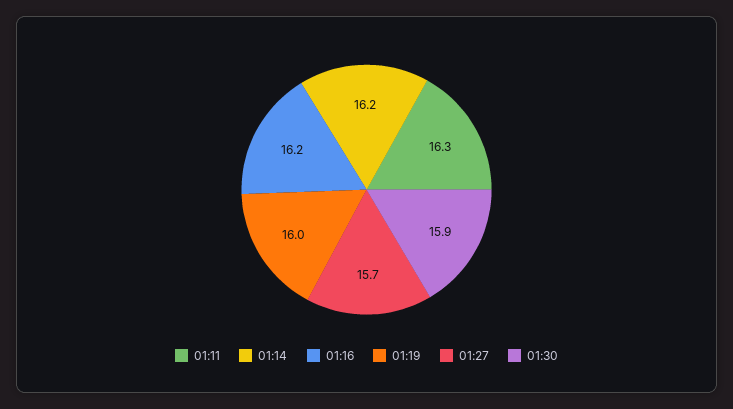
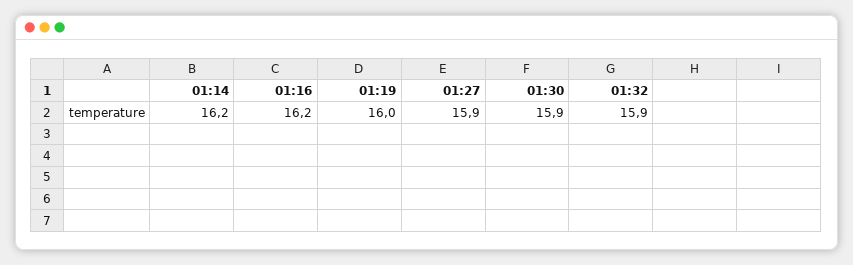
01:11: 16.3 -> none
01:27: 15.7 -> 15.9
01:32: none -> 15.9

